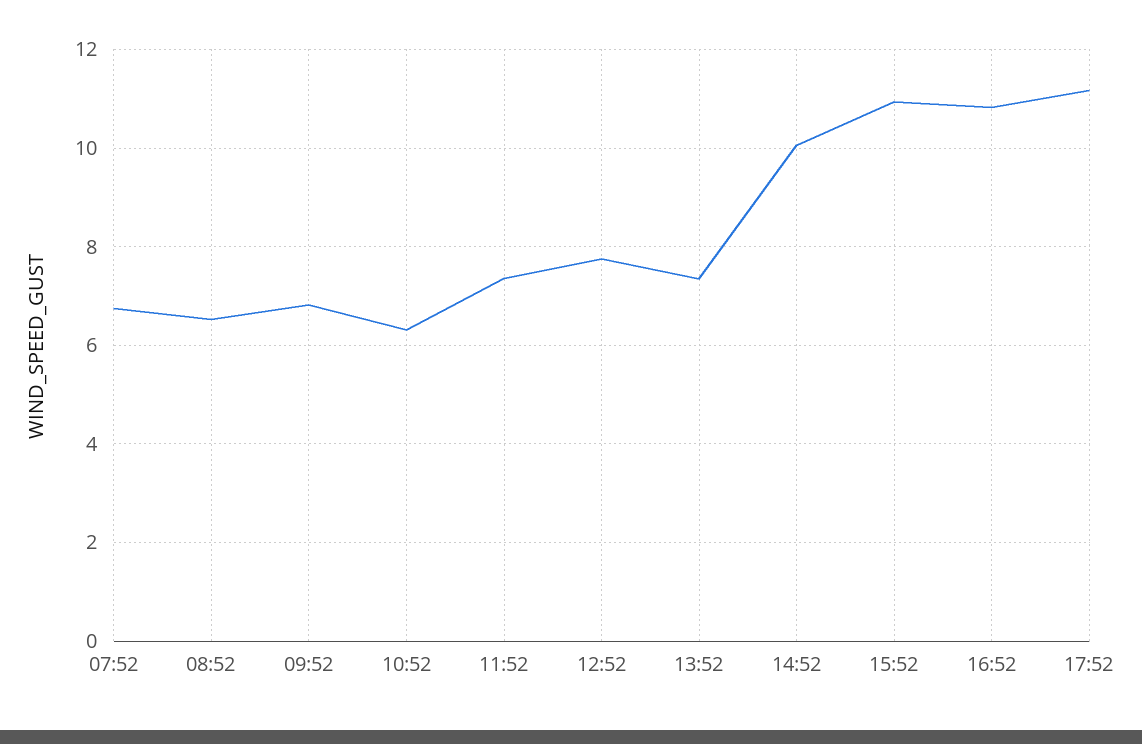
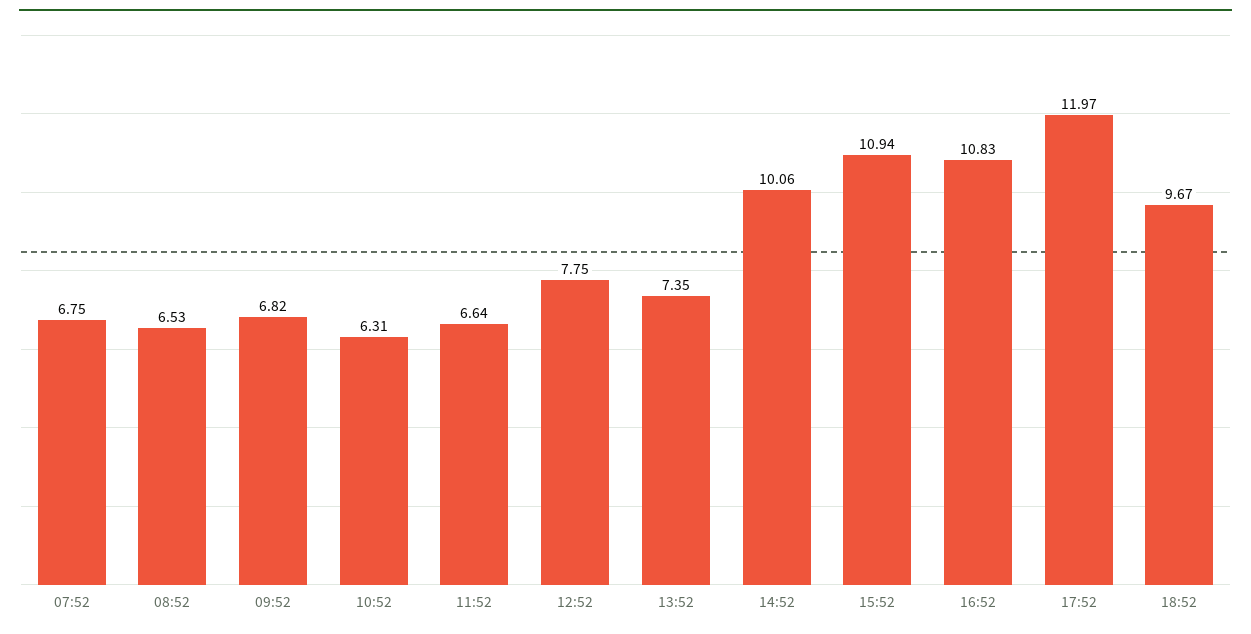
11:52: 7.4 -> 6.64
17:52: 11.2 -> 11.97
18:52: none -> 9.67

